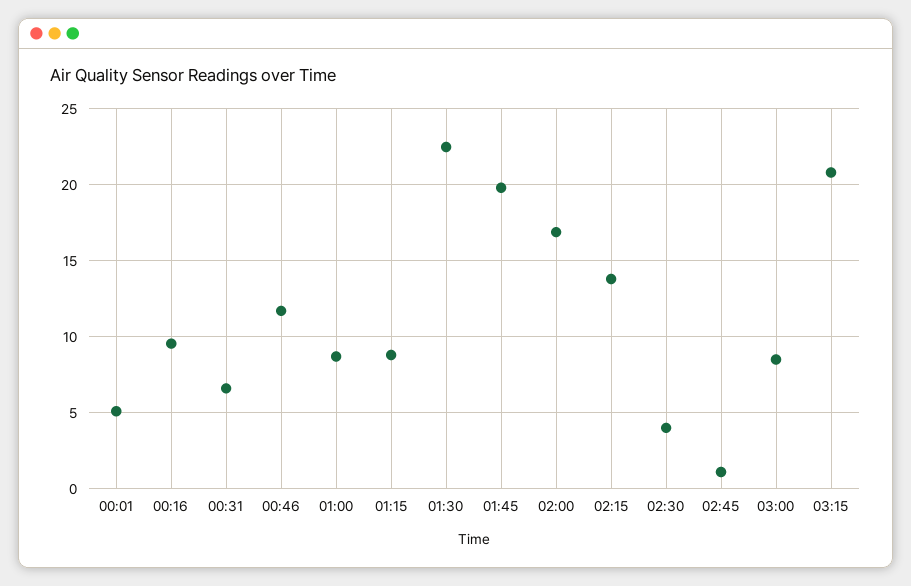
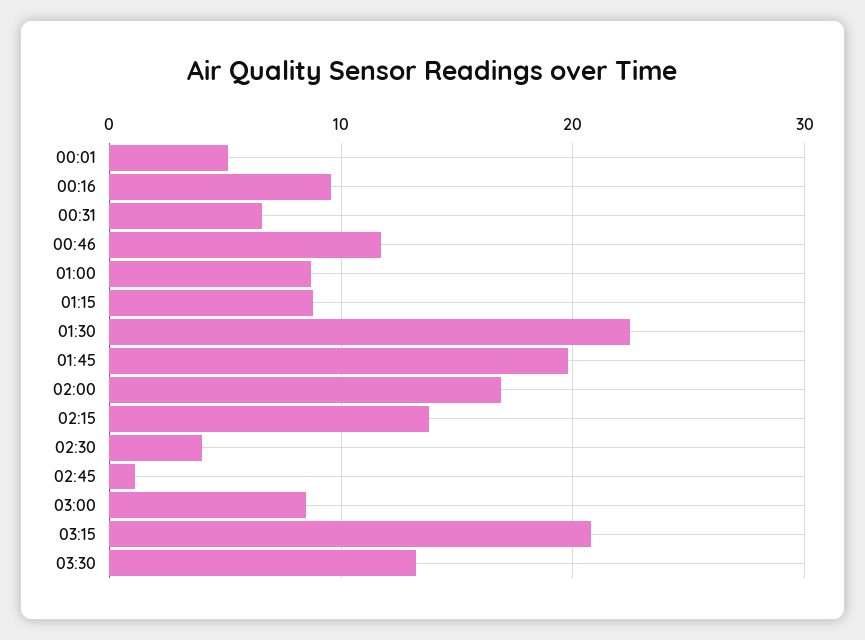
03:30: none -> 13

